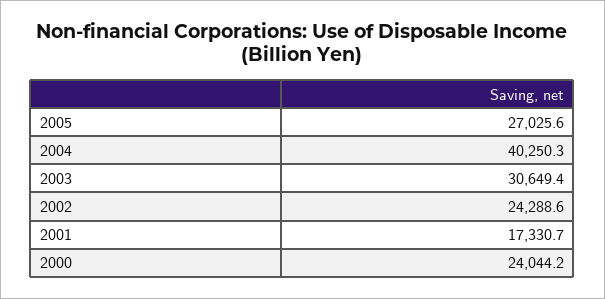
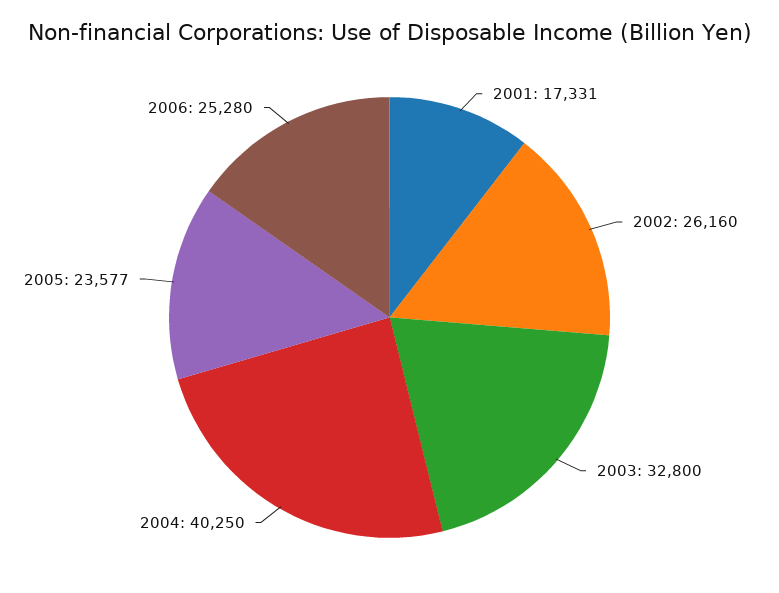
2005: 27025.6 -> 23577
2003: 30649.4 -> 32800
2002: 24288.6 -> 26160
2000: 24044.2 -> none
2006: none -> 25280

